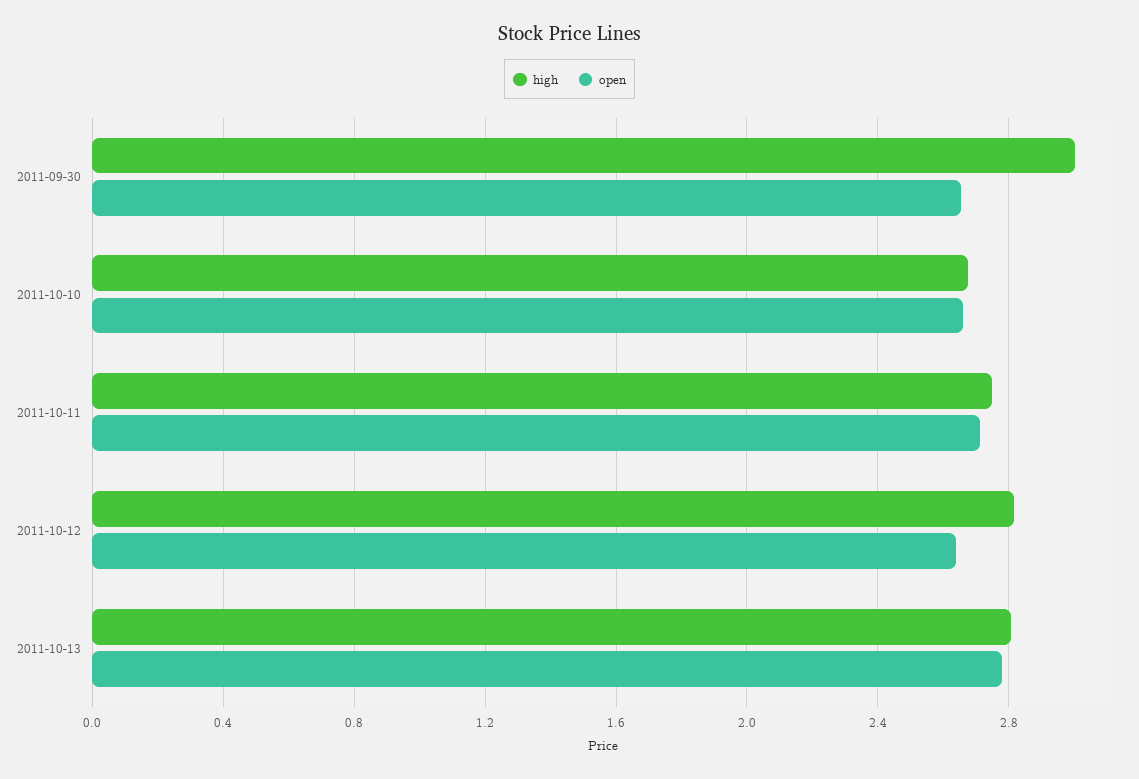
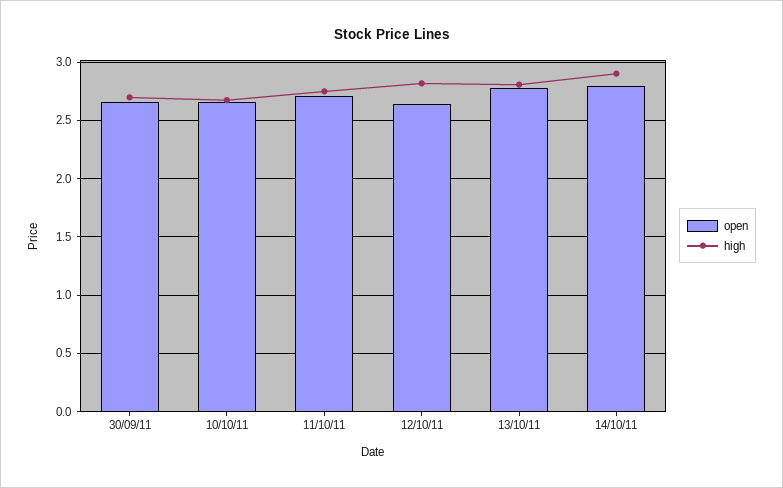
high, 2011-09-30: 3 -> 2.7
open, 14/10/11: none -> 2.8
high, 14/10/11: none -> 2.9

